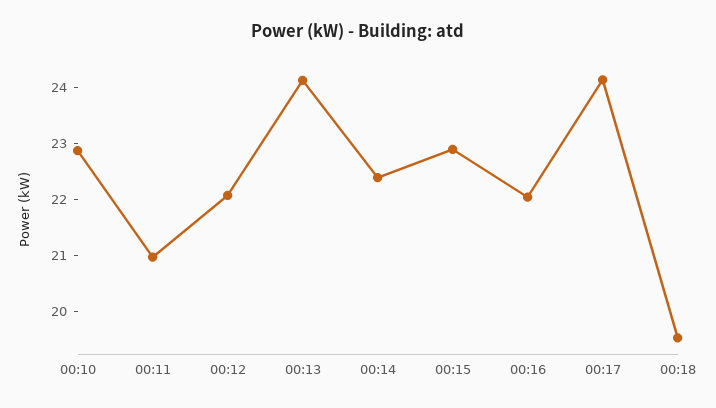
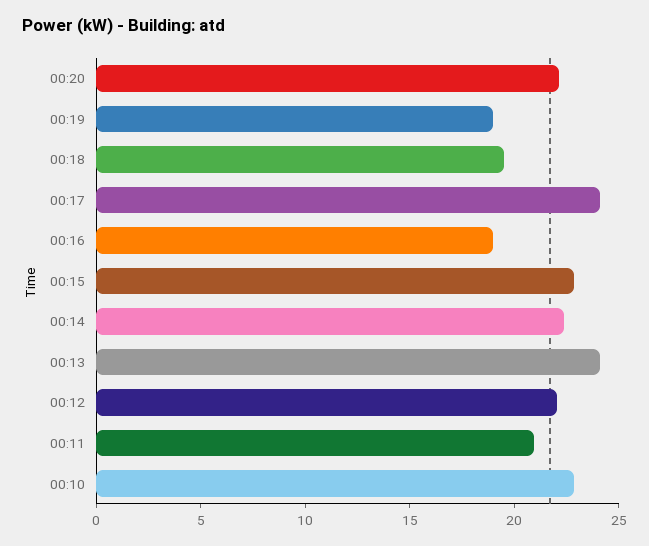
00:16: 22 -> 19
00:20: none -> 22
00:19: none -> 19

